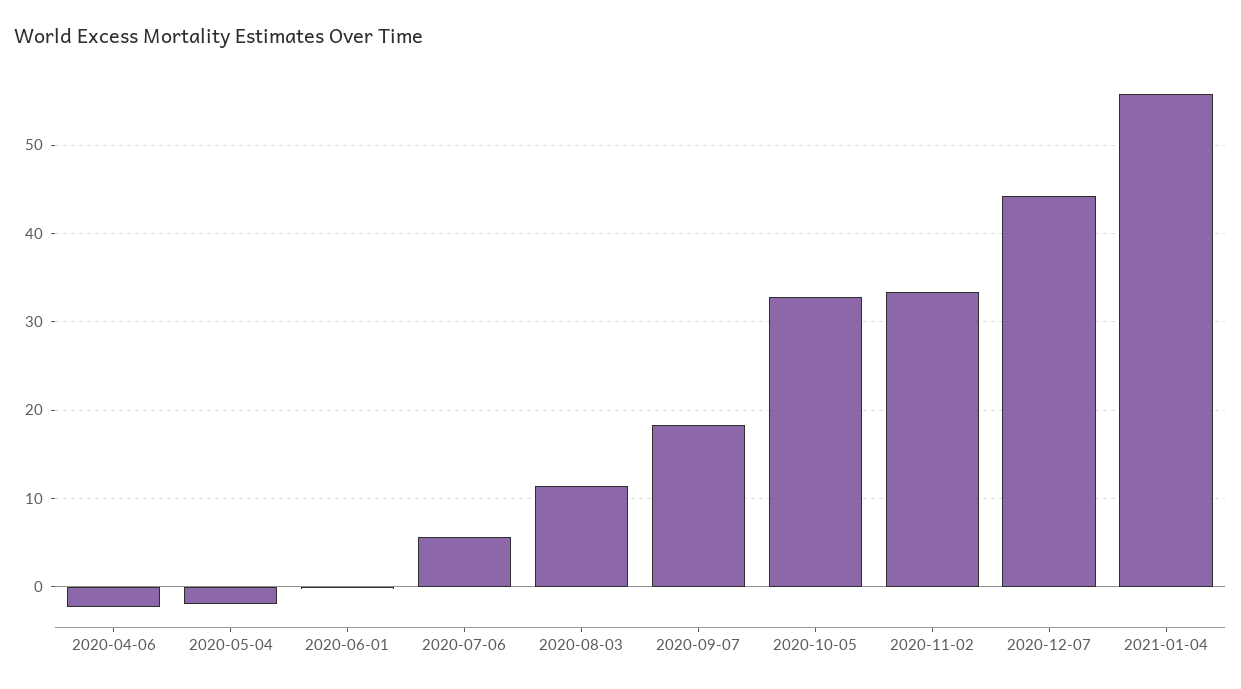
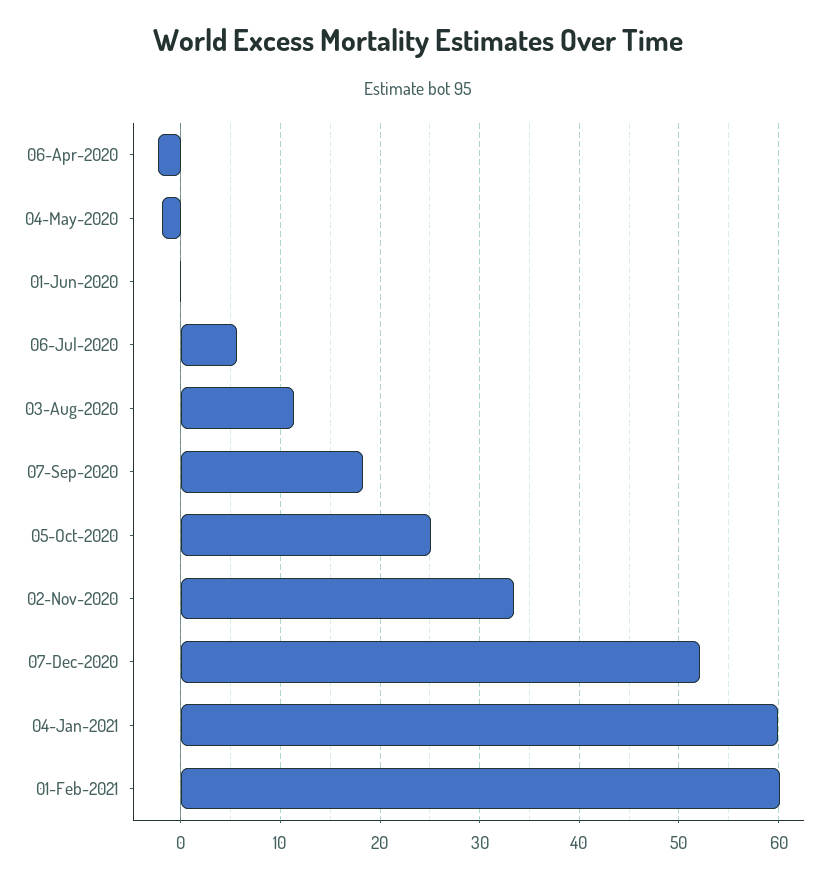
2020-10-05: 33 -> 25
2020-12-07: 44 -> 52
2021-01-04: 56 -> 60
01-Feb-2021: none -> 60

